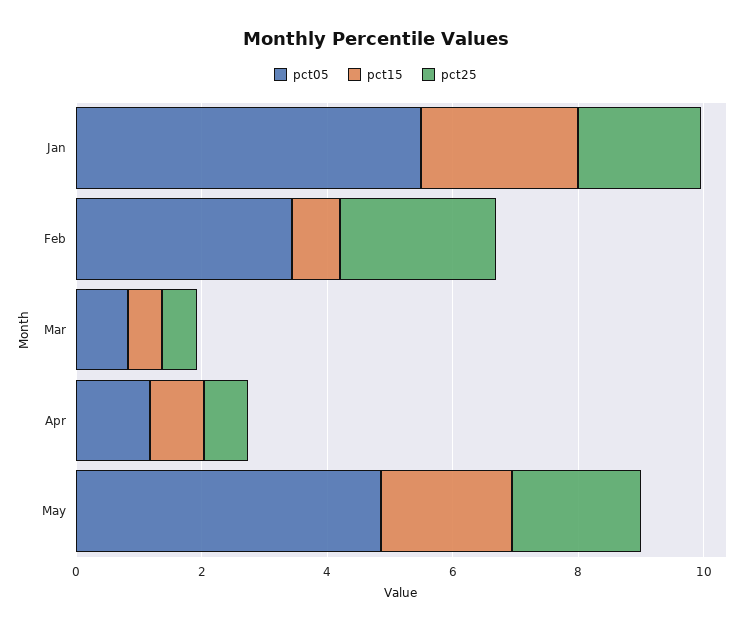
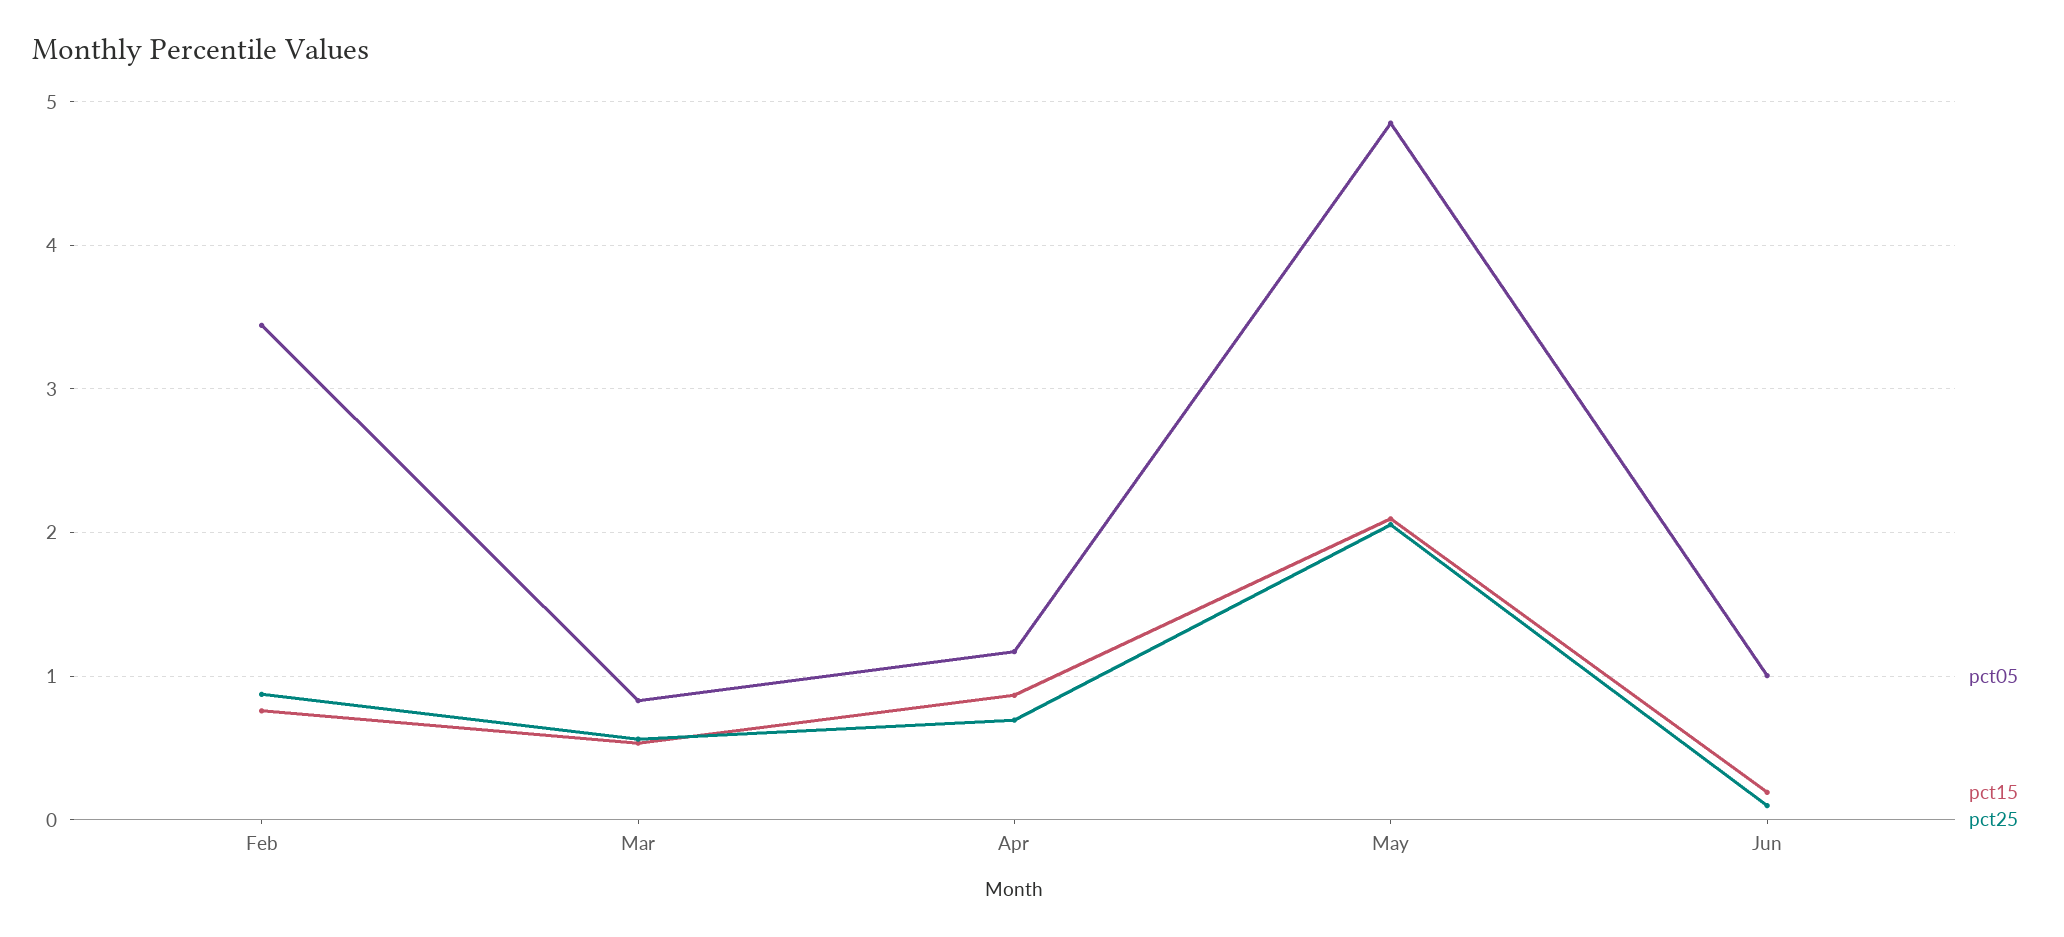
pct05, Jan: 5.5 -> none
pct15, Jan: 2.5 -> none
pct25, Jan: 2 -> none
pct25, Feb: 2.5 -> 0.9
pct05, Jun: none -> 1
pct15, Jun: none -> 0.2
pct25, Jun: none -> 0.1

